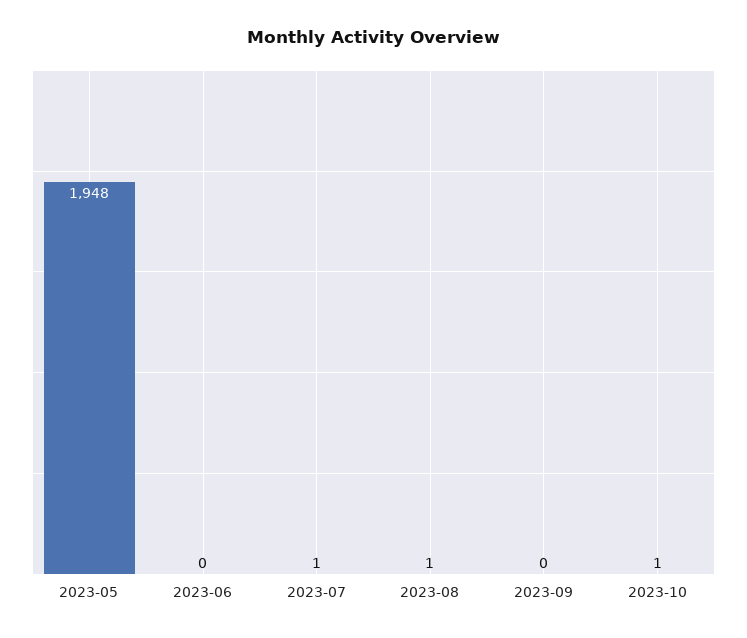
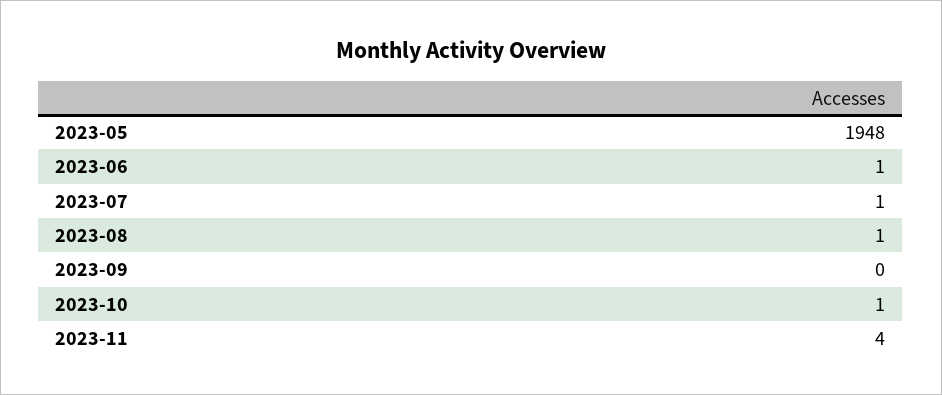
2023-06: 0 -> 1
2023-11: none -> 4

